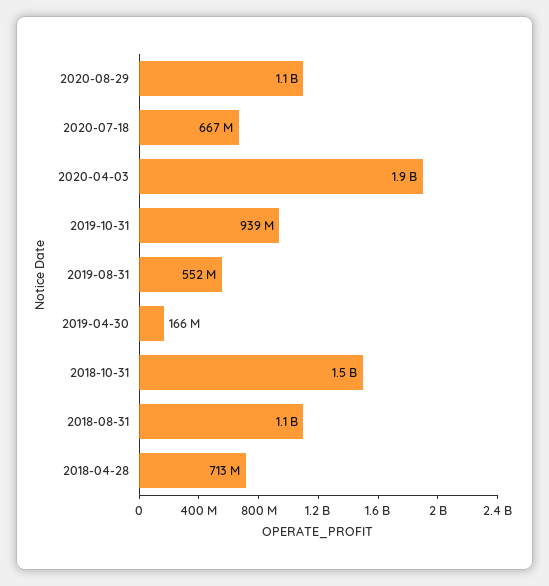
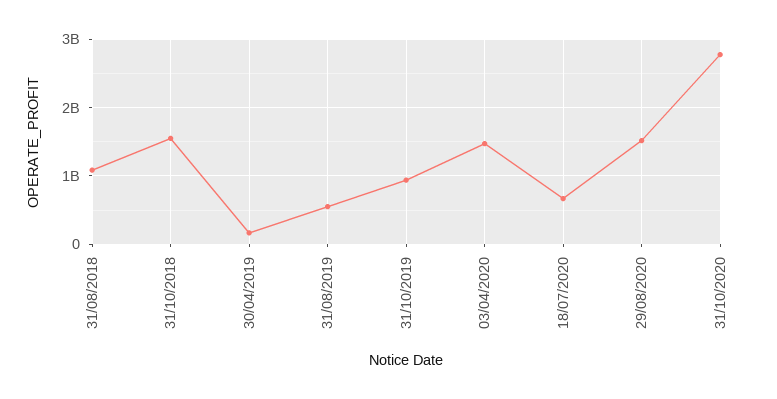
2020-08-29: 1100000000 -> 1500000000
2020-04-03: 1900000000 -> 1500000000
2018-04-28: 713000000 -> none
31/10/2020: none -> 2800000000

